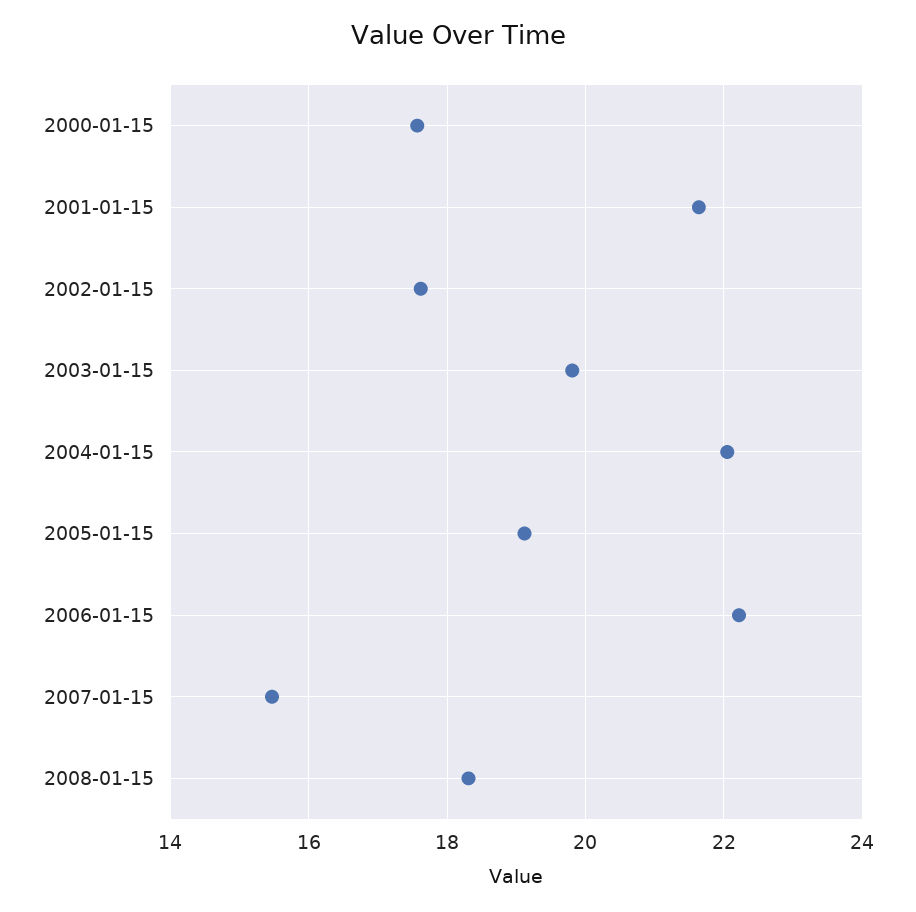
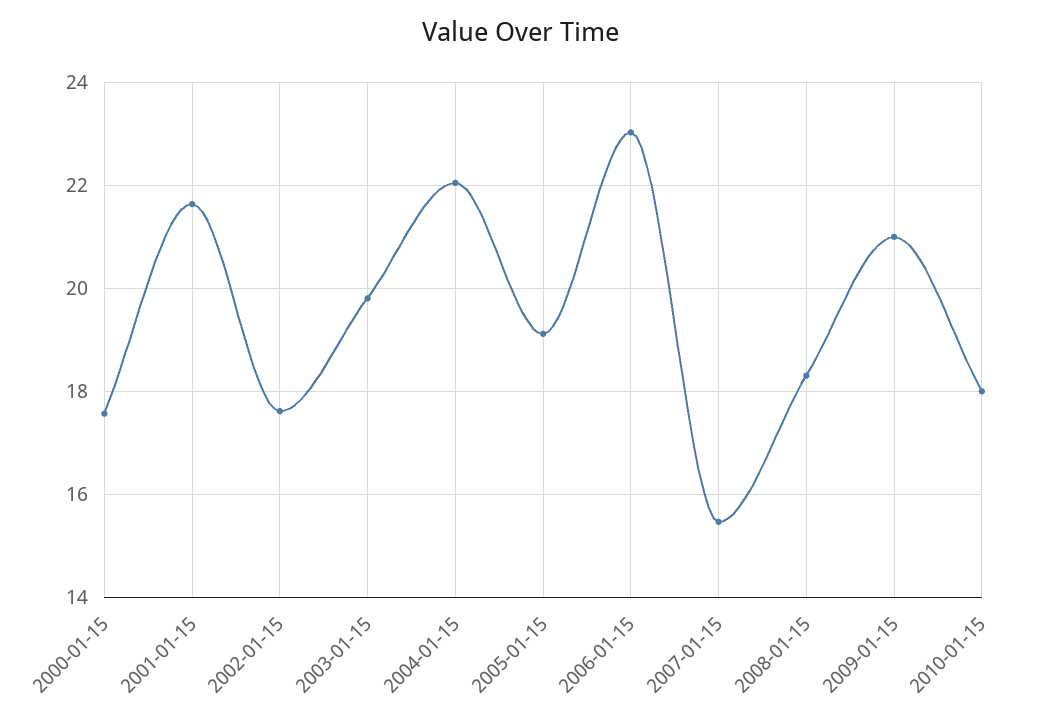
2006-01-15: 22.2 -> 23
2009-01-15: none -> 21
2010-01-15: none -> 18

